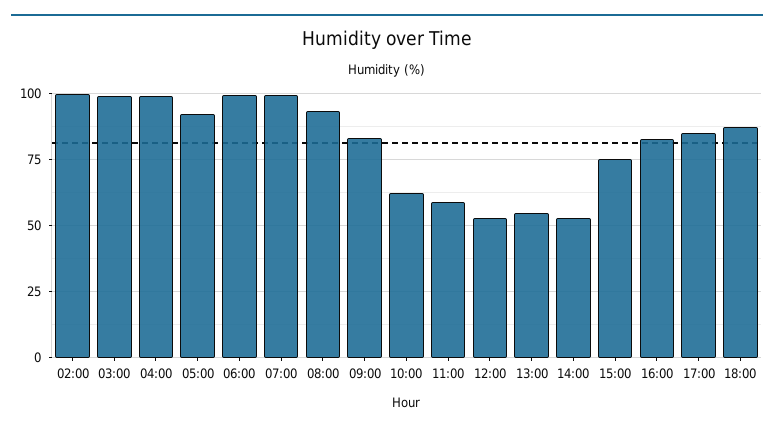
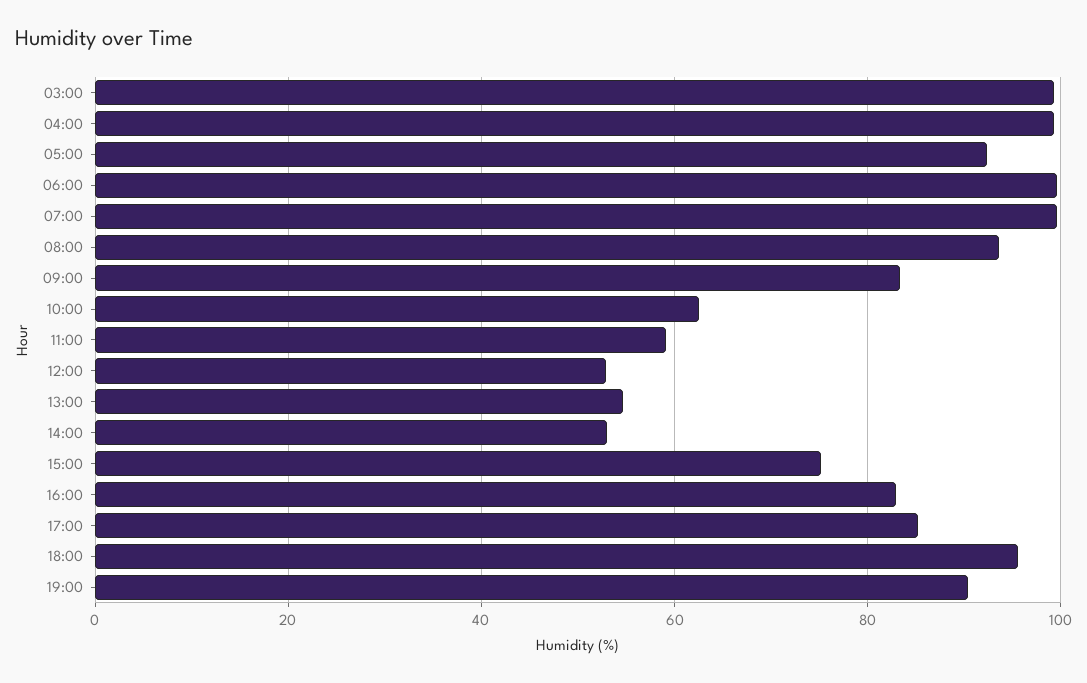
02:00: 100 -> none
18:00: 87.5 -> 96
19:00: none -> 90

